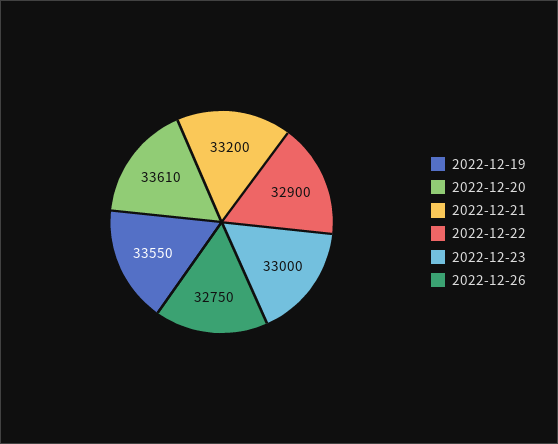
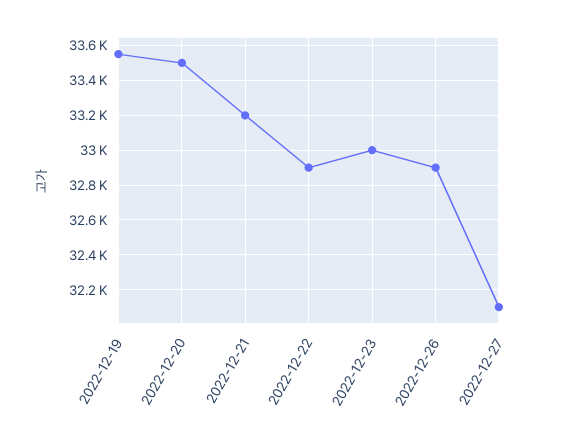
2022-12-20: 33610 -> 33500
2022-12-26: 32750 -> 32900
2022-12-27: none -> 32100

